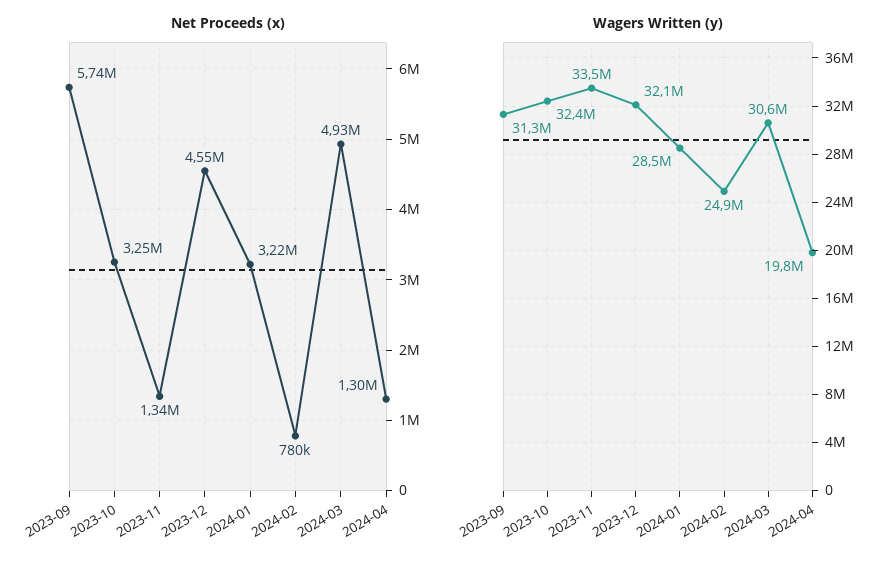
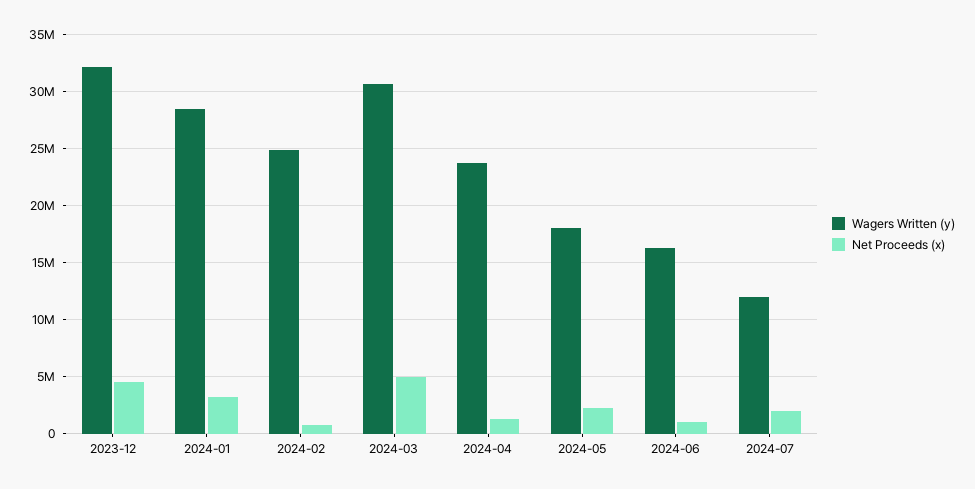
Net Proceeds (x), 2023-09: 5740000 -> none
Net Proceeds (x), 2023-10: 3250000 -> none
Net Proceeds (x), 2023-11: 1340000 -> none
Wagers Written (y), 2023-09: 31300000 -> none
Wagers Written (y), 2023-10: 32400000 -> none
Wagers Written (y), 2023-11: 33500000 -> none
Wagers Written (y), 2024-04: 19800000 -> 24000000
Wagers Written (y), 2024-05: none -> 18000000
Net Proceeds (x), 2024-05: none -> 2000000
Wagers Written (y), 2024-06: none -> 16000000
Net Proceeds (x), 2024-06: none -> 1000000
Wagers Written (y), 2024-07: none -> 12000000
Net Proceeds (x), 2024-07: none -> 2000000

